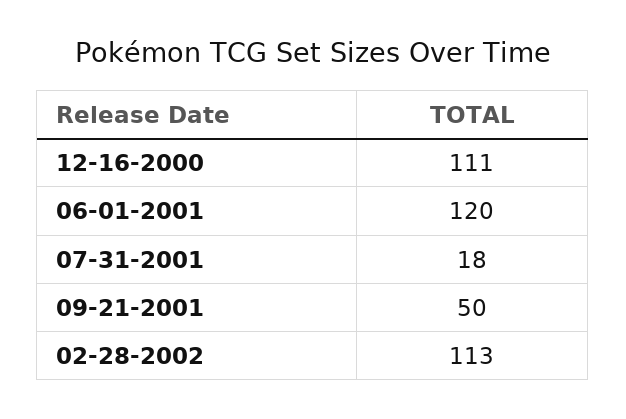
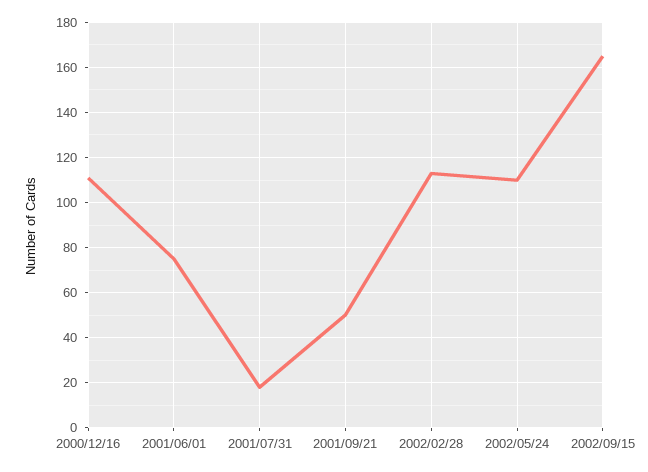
06-01-2001: 120 -> 75
2002/05/24: none -> 110
2002/09/15: none -> 165

